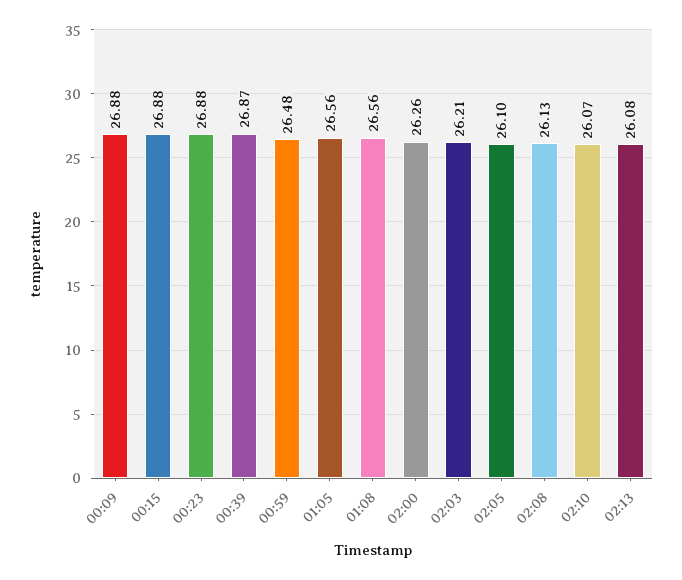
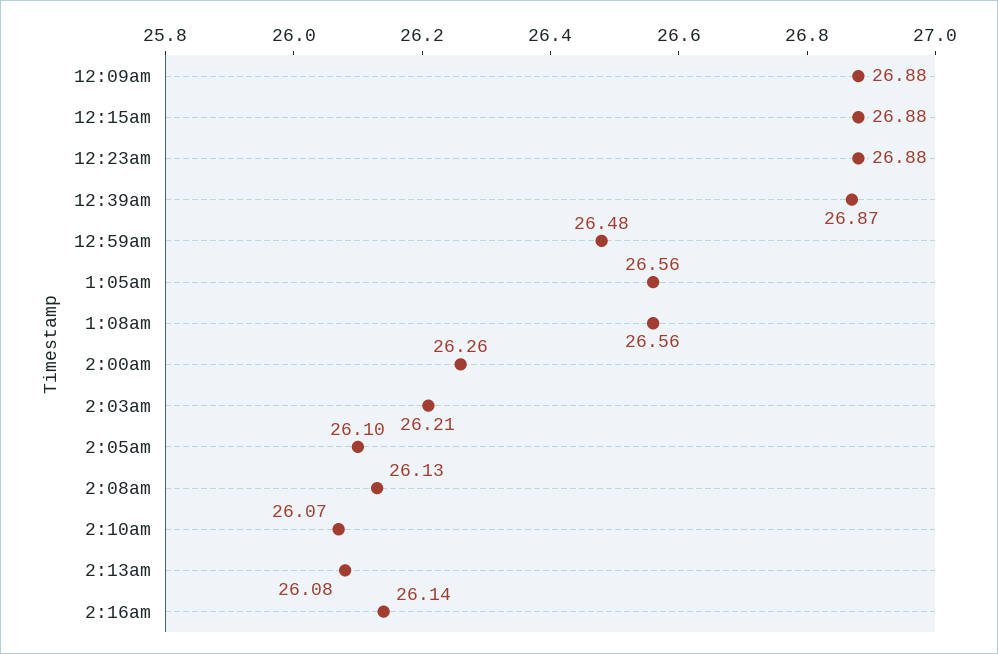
2:16am: none -> 26.14

